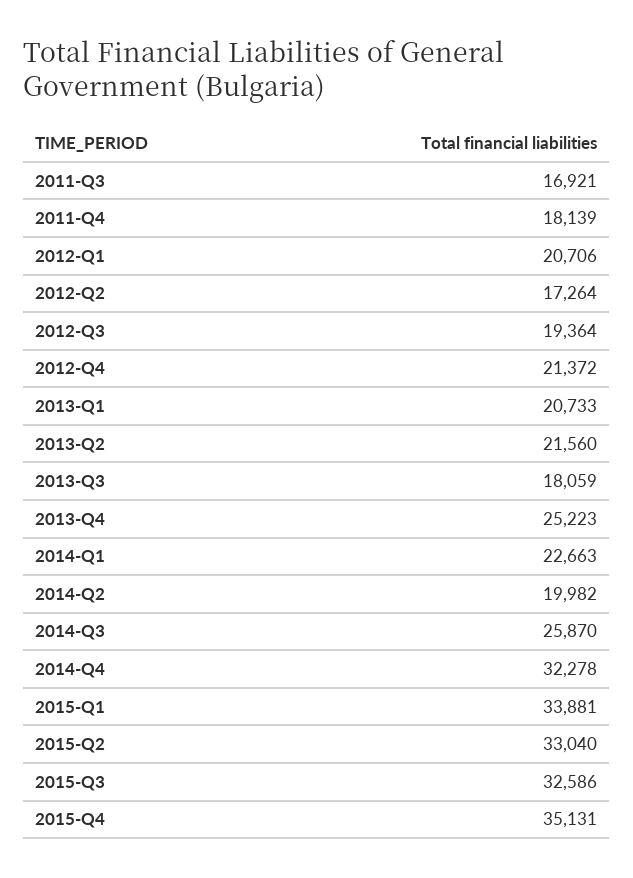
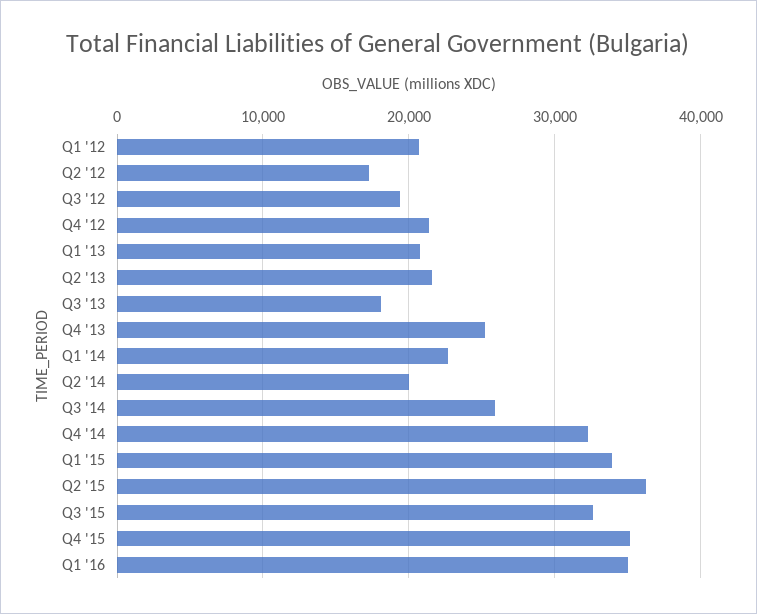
2011-Q3: 16921 -> none
2011-Q4: 18139 -> none
2015-Q2: 33040 -> 36000
Q1 '16: none -> 35000

